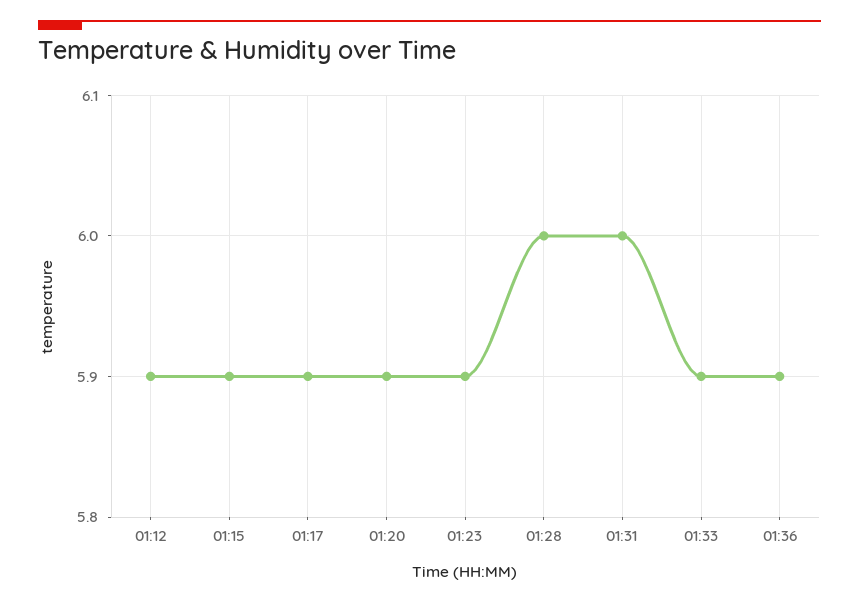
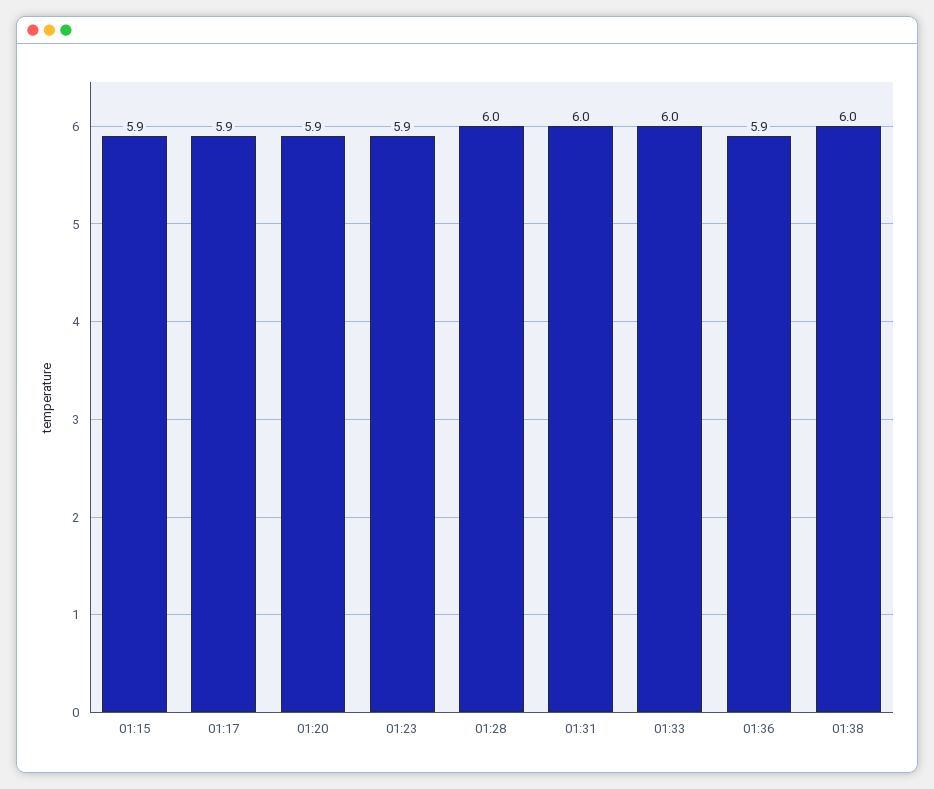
01:12: 5.9 -> none
01:33: 5.9 -> 6
01:38: none -> 6

